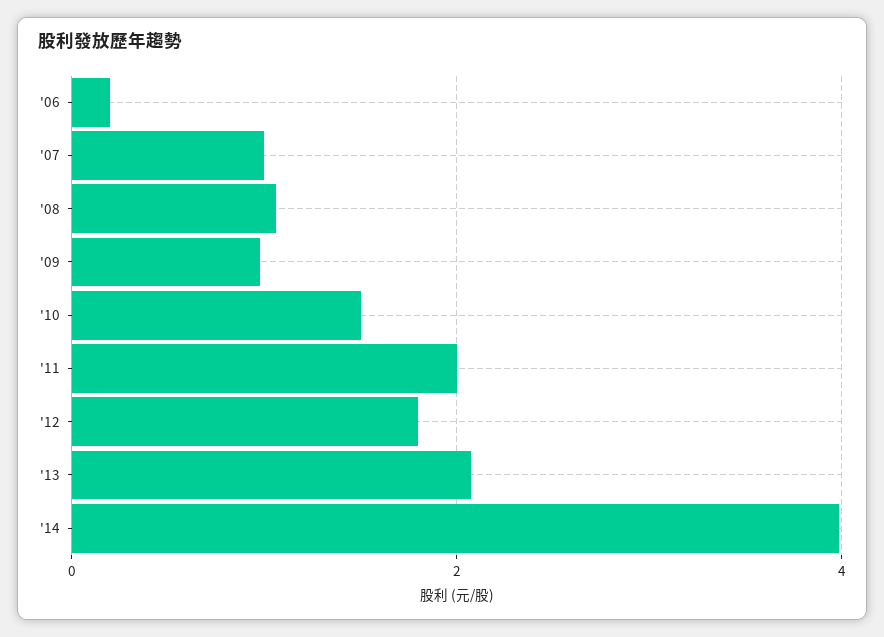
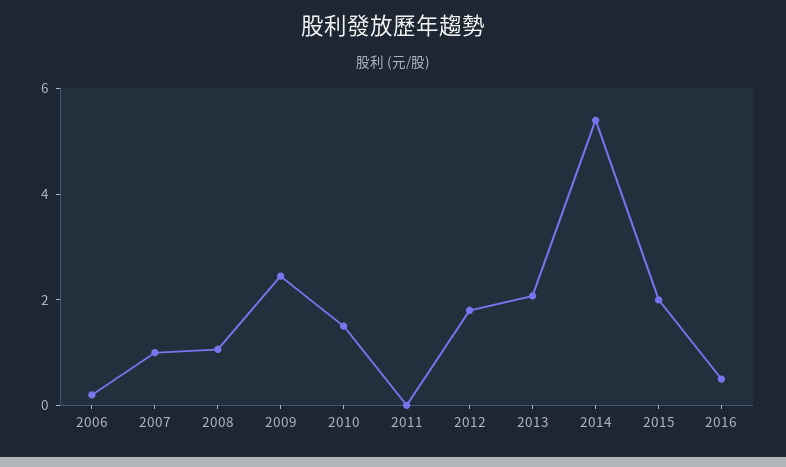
'09: 1 -> 2.5
'11: 2 -> 0
'14: 4 -> 5.5
2015: none -> 2
2016: none -> 0.5

